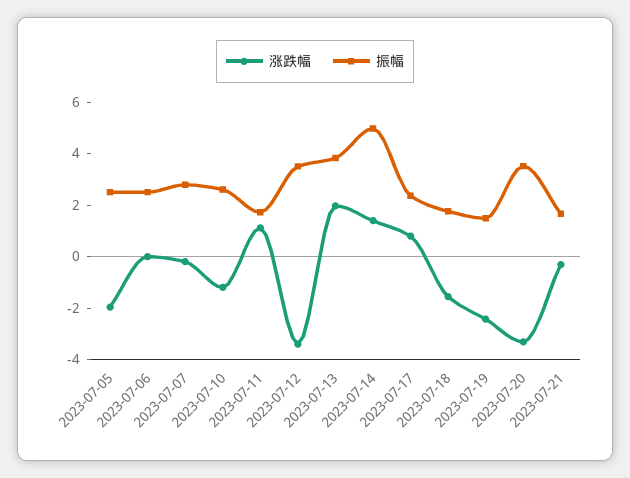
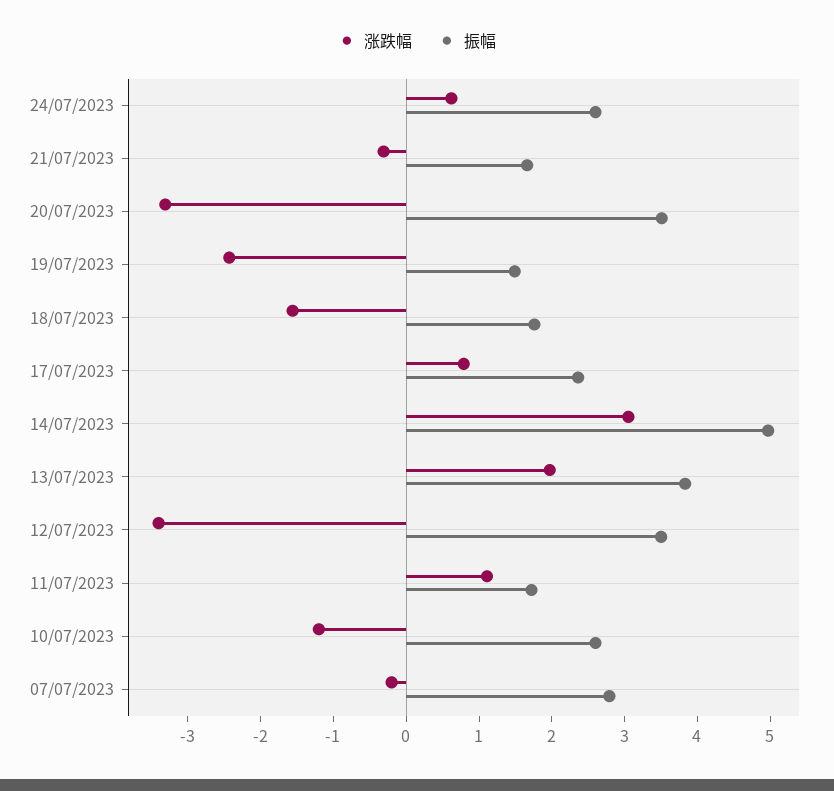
涨跌幅, 2023-07-05: -2 -> none
振幅, 2023-07-05: 2.5 -> none
涨跌幅, 2023-07-06: 0 -> none
振幅, 2023-07-06: 2.5 -> none
涨跌幅, 2023-07-14: 1.5 -> 3
涨跌幅, 24/07/2023: none -> 0.6
振幅, 24/07/2023: none -> 2.6

